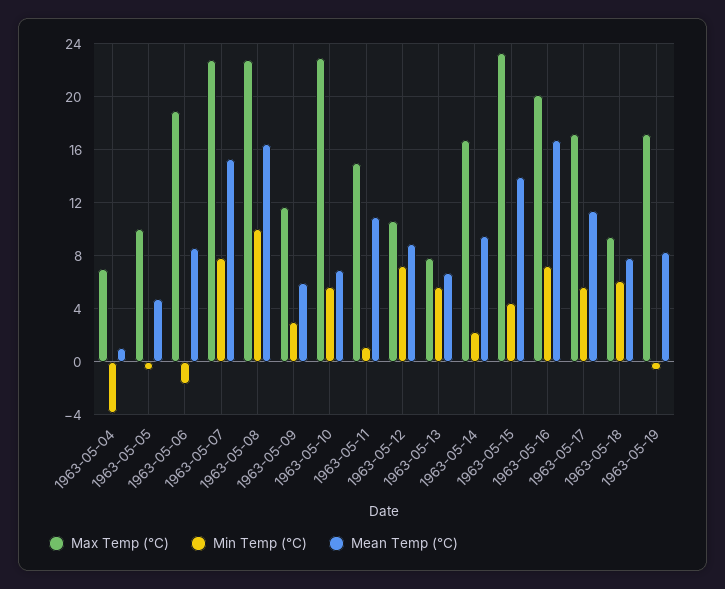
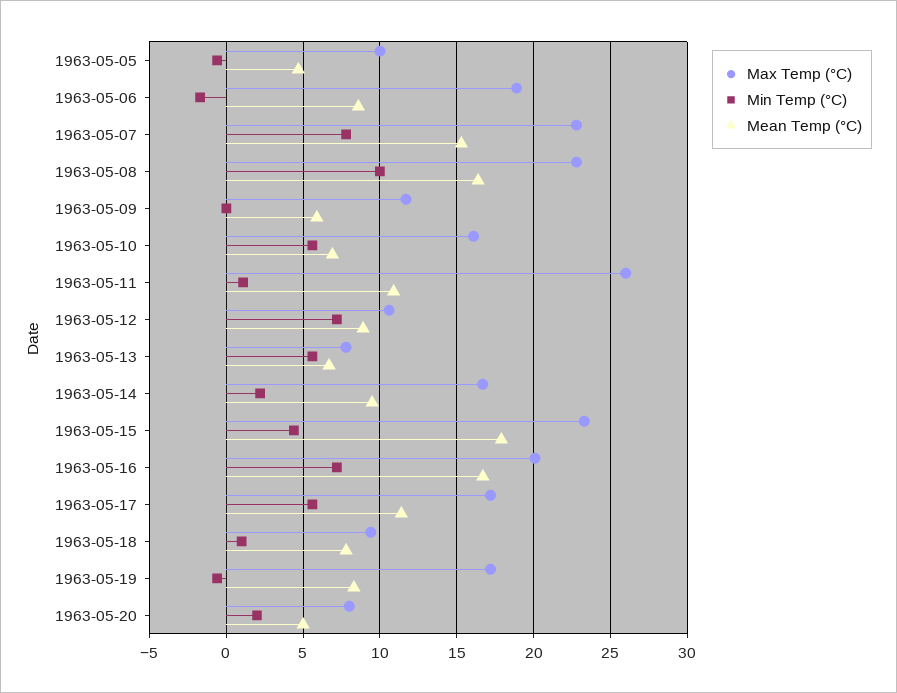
Max Temp (°C), 1963-05-04: 7 -> none
Min Temp (°C), 1963-05-04: -4 -> none
Mean Temp (°C), 1963-05-04: 1 -> none
Min Temp (°C), 1963-05-09: 3 -> 0
Max Temp (°C), 1963-05-10: 23 -> 16
Max Temp (°C), 1963-05-11: 15 -> 26
Mean Temp (°C), 1963-05-15: 14 -> 18
Min Temp (°C), 1963-05-18: 6 -> 1
Max Temp (°C), 1963-05-20: none -> 8
Min Temp (°C), 1963-05-20: none -> 2
Mean Temp (°C), 1963-05-20: none -> 5

